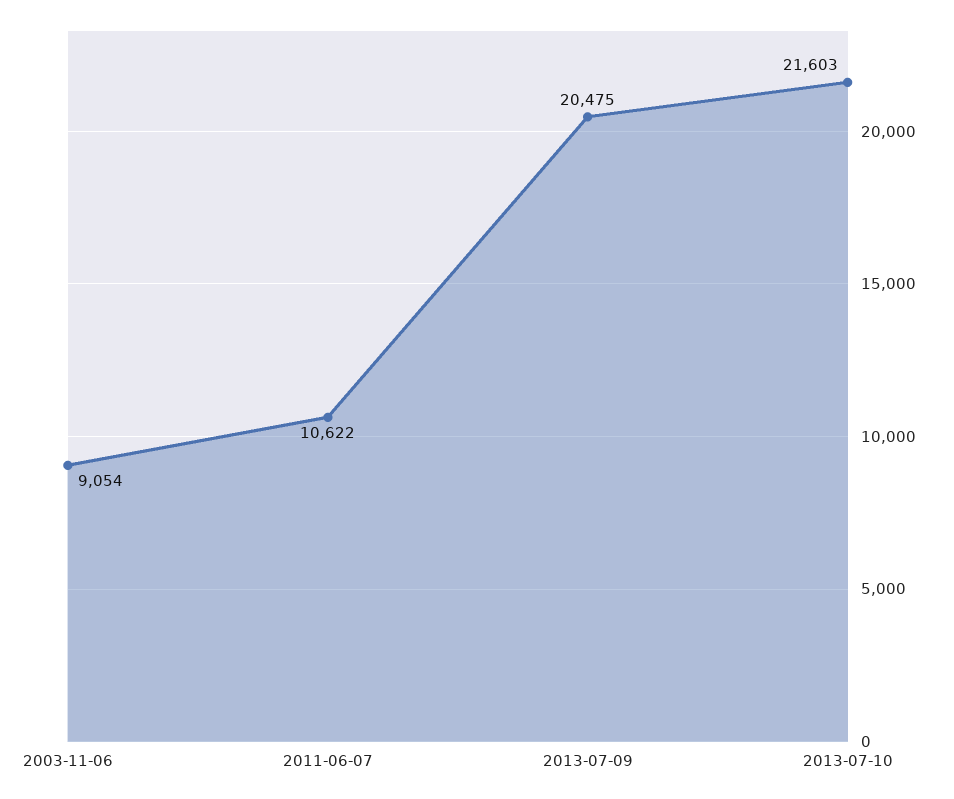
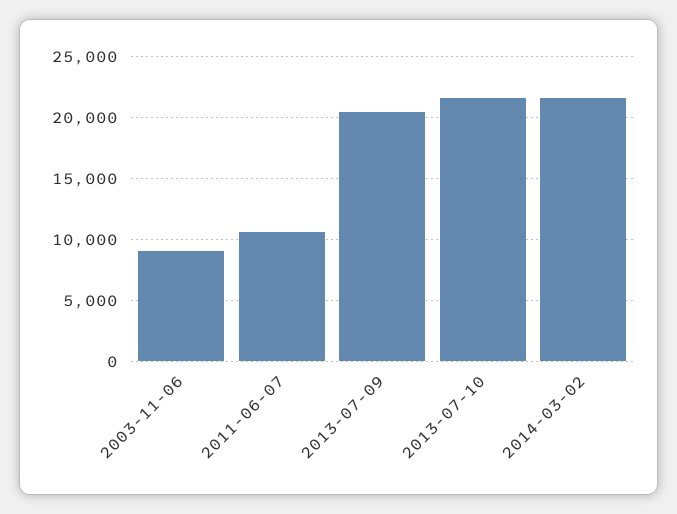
2014-03-02: none -> 21500

